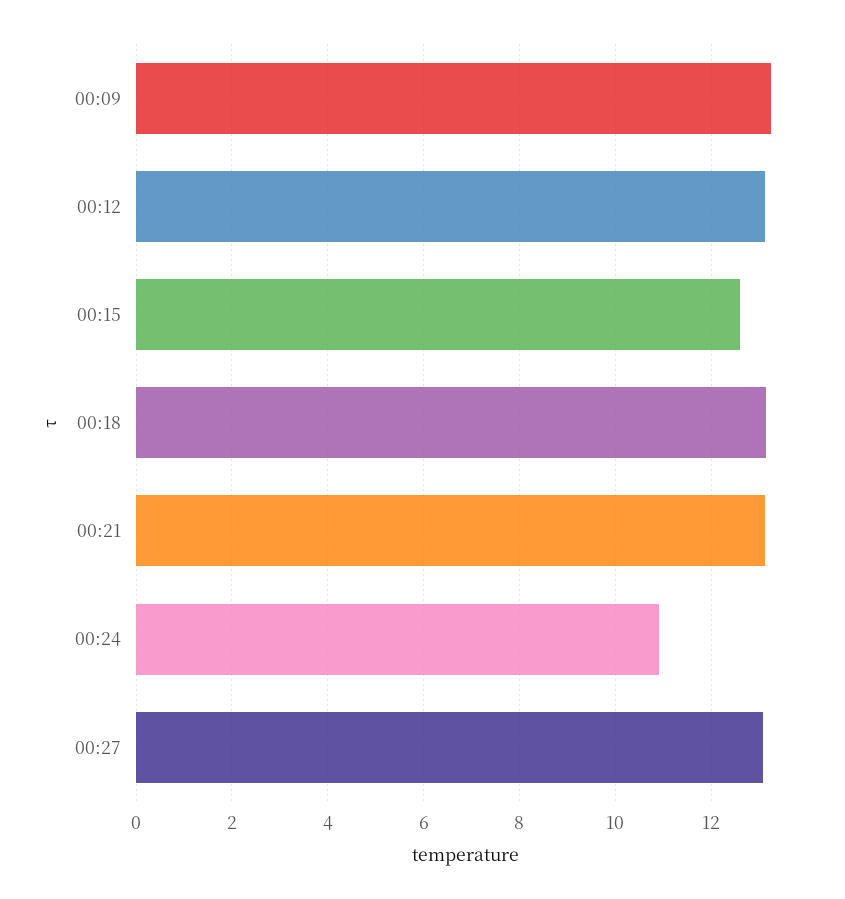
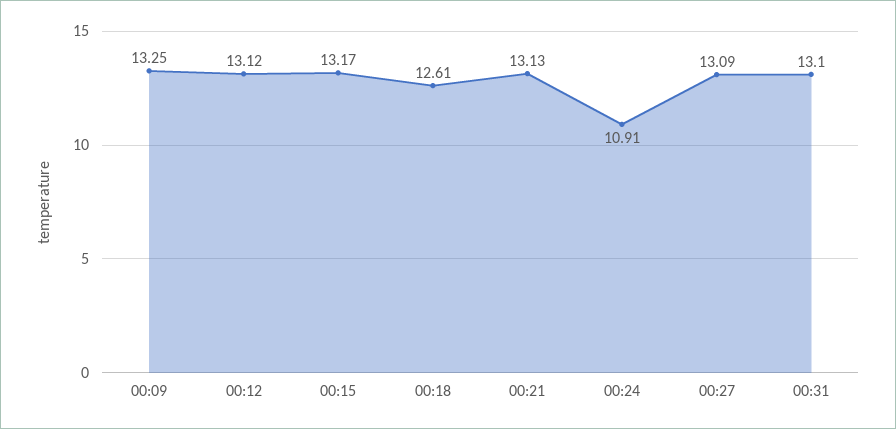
00:15: 12.6 -> 13.17
00:18: 13.2 -> 12.61
00:31: none -> 13.1

